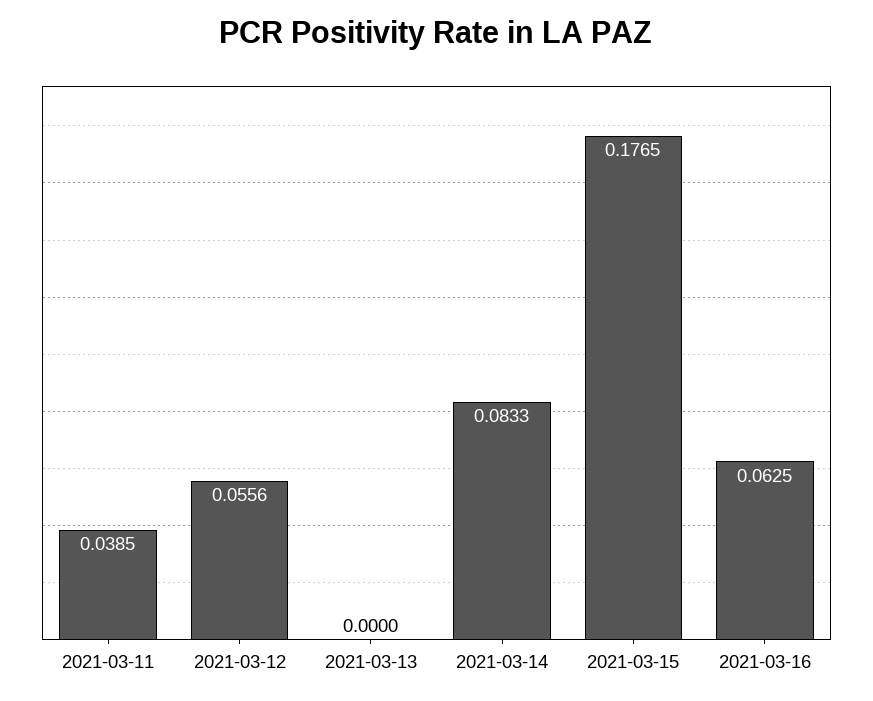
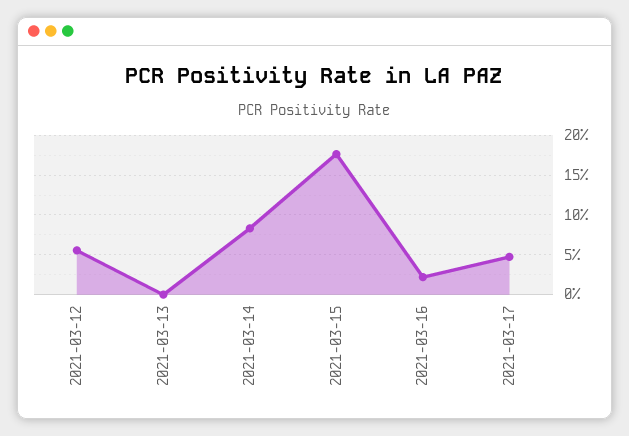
2021-03-11: 0.0385 -> none
2021-03-16: 0.0625 -> 0.02
2021-03-17: none -> 0.05

